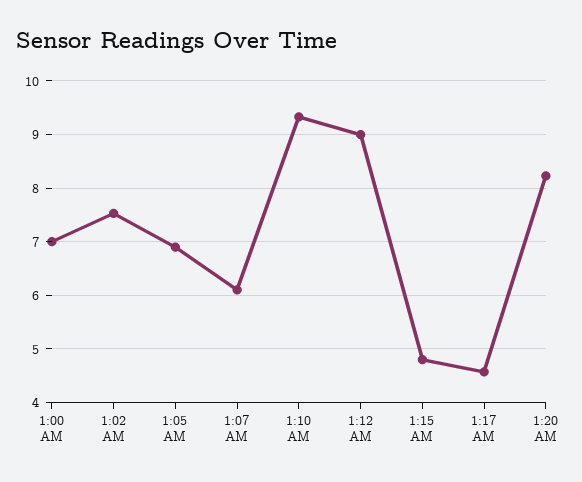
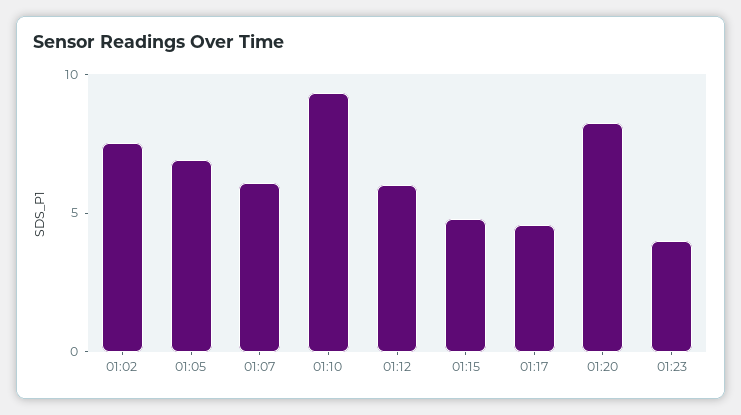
1:00 AM: 7 -> none
1:12 AM: 9 -> 6
01:23: none -> 4

